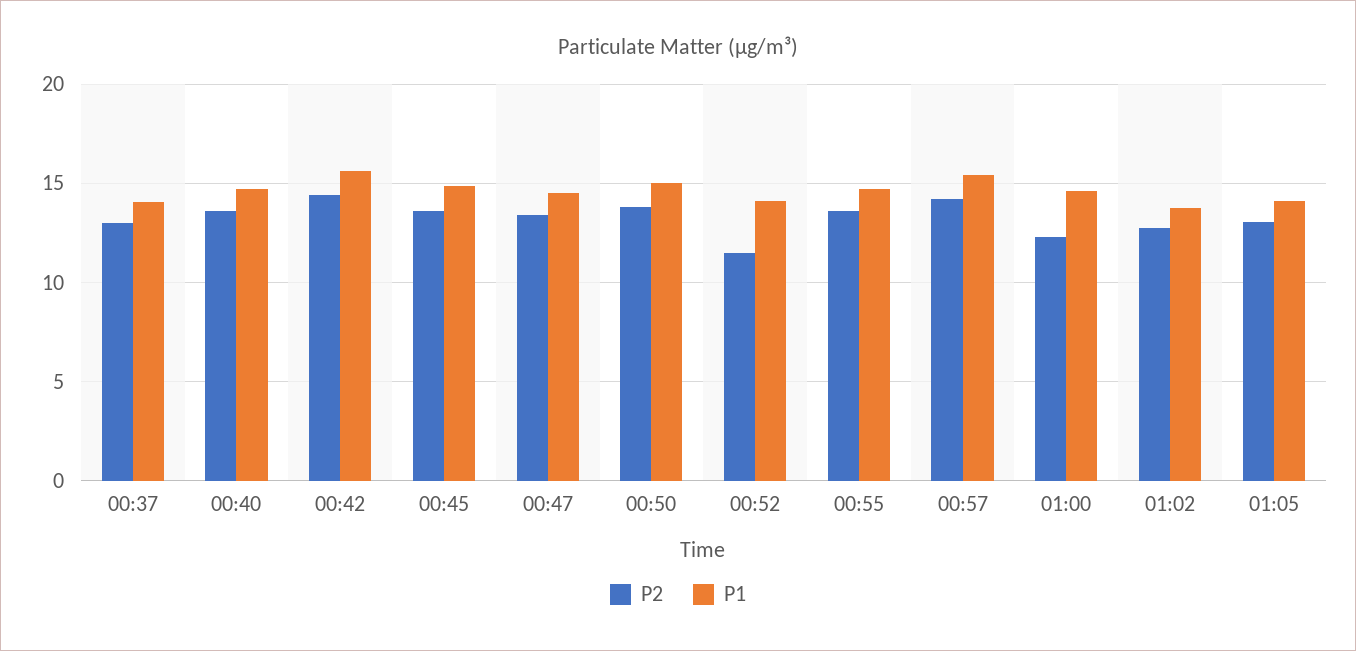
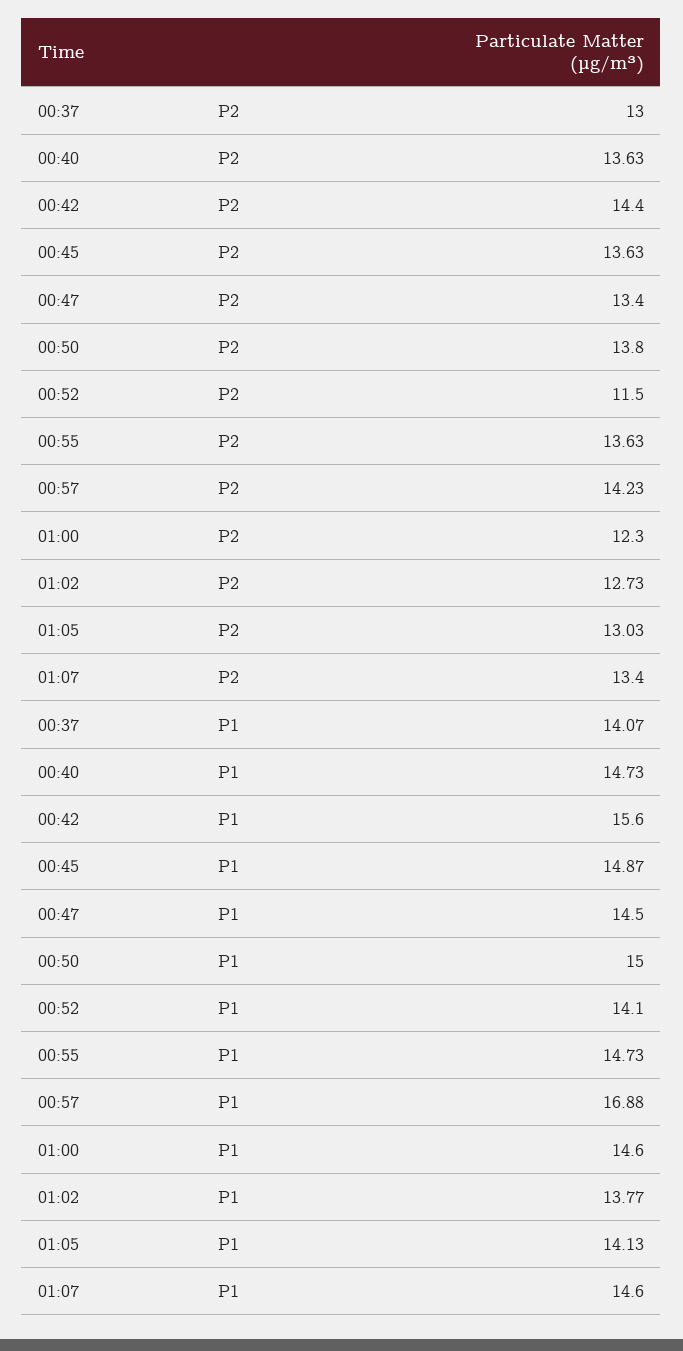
P1, 00:57: 15.5 -> 16.88
P2, 01:07: none -> 13.4
P1, 01:07: none -> 14.6

